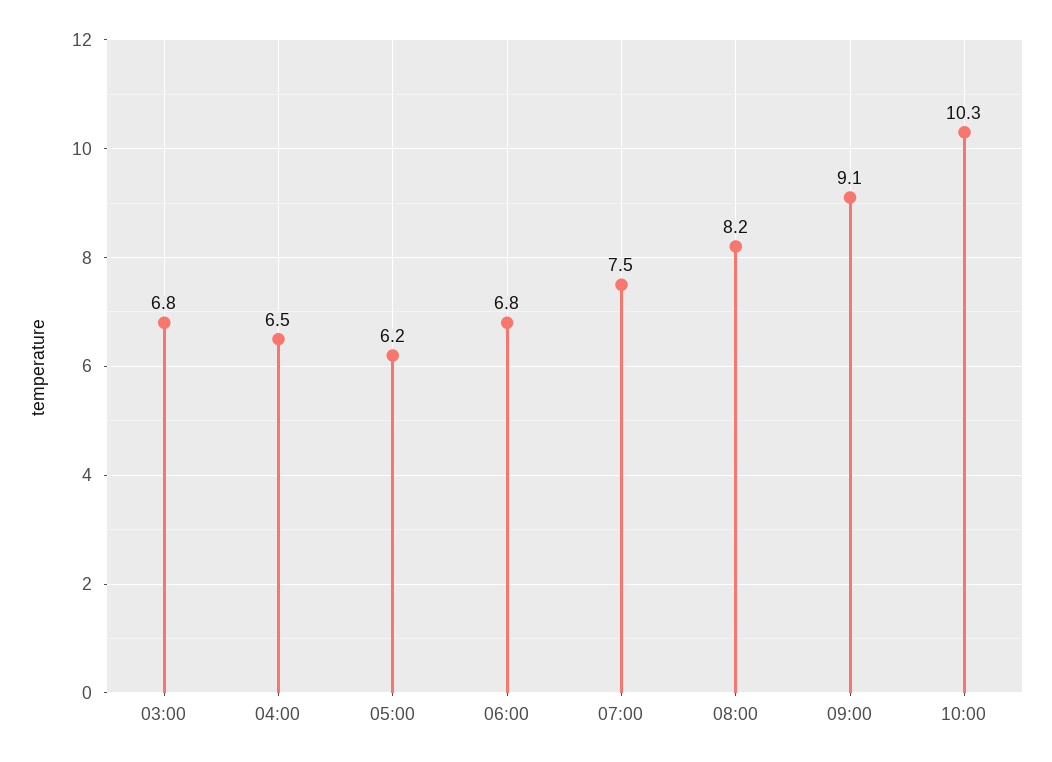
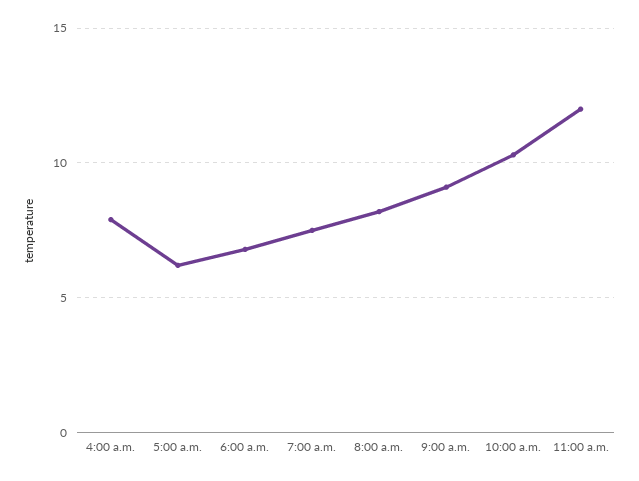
03:00: 6.8 -> none
04:00: 6.5 -> 8
11:00 a.m.: none -> 12

